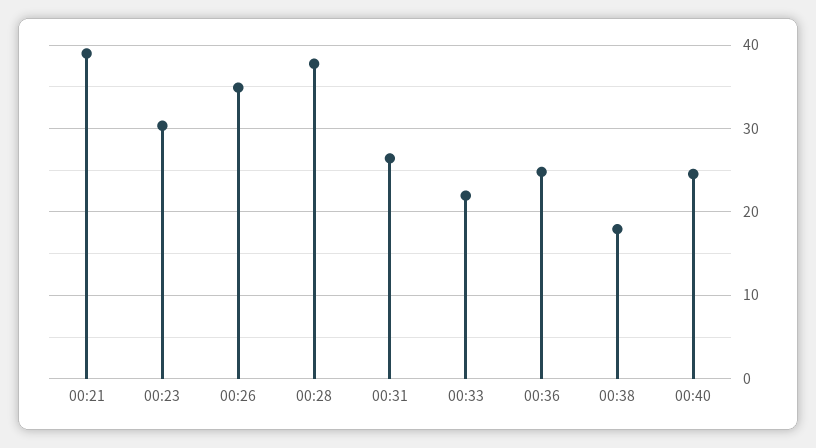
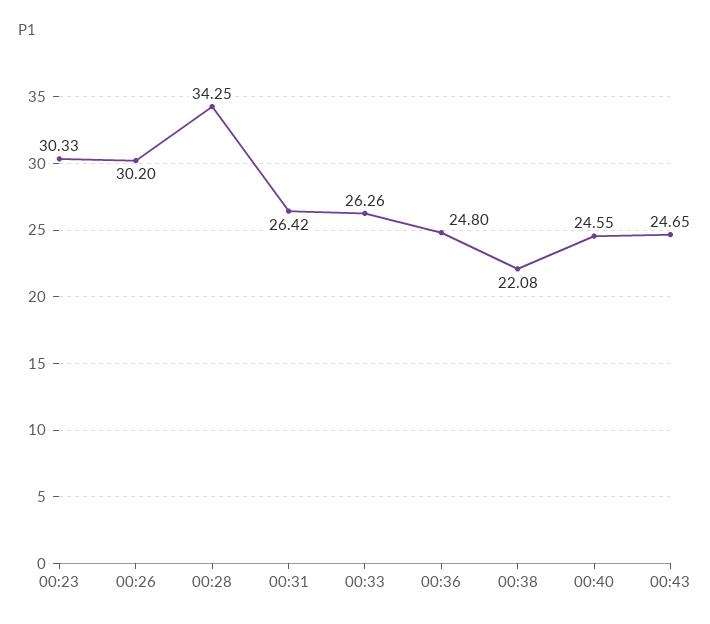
00:21: 39 -> none
00:26: 35 -> 30.2
00:28: 38 -> 34.25
00:33: 22 -> 26.26
00:38: 18 -> 22.08
00:43: none -> 24.65

